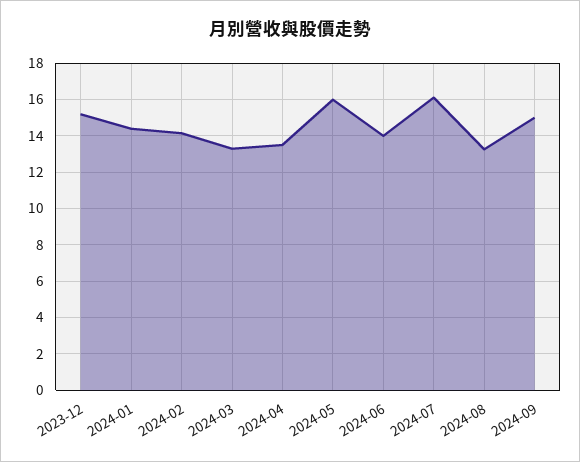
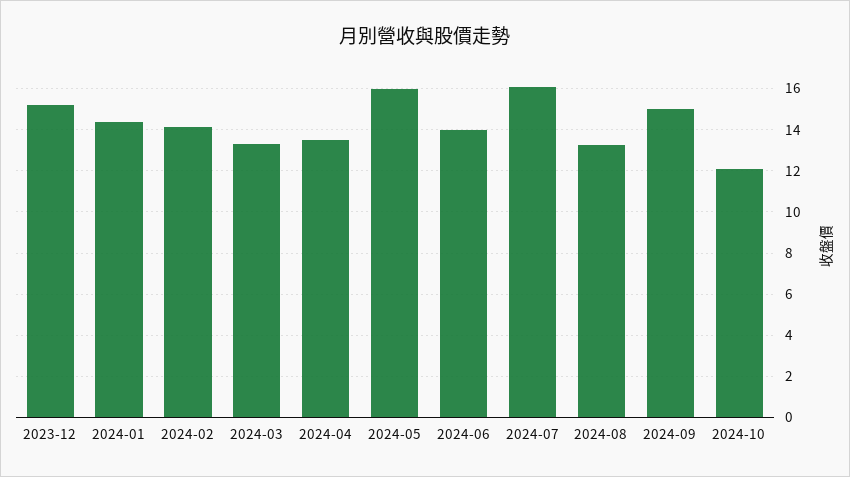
2024-10: none -> 12

